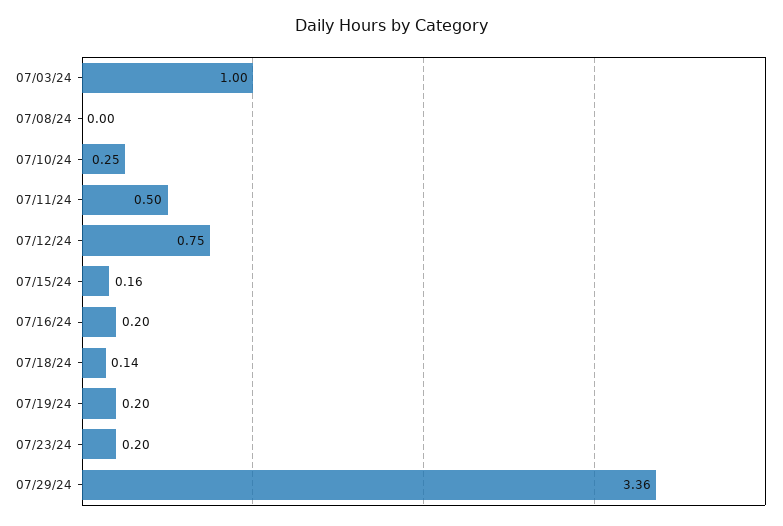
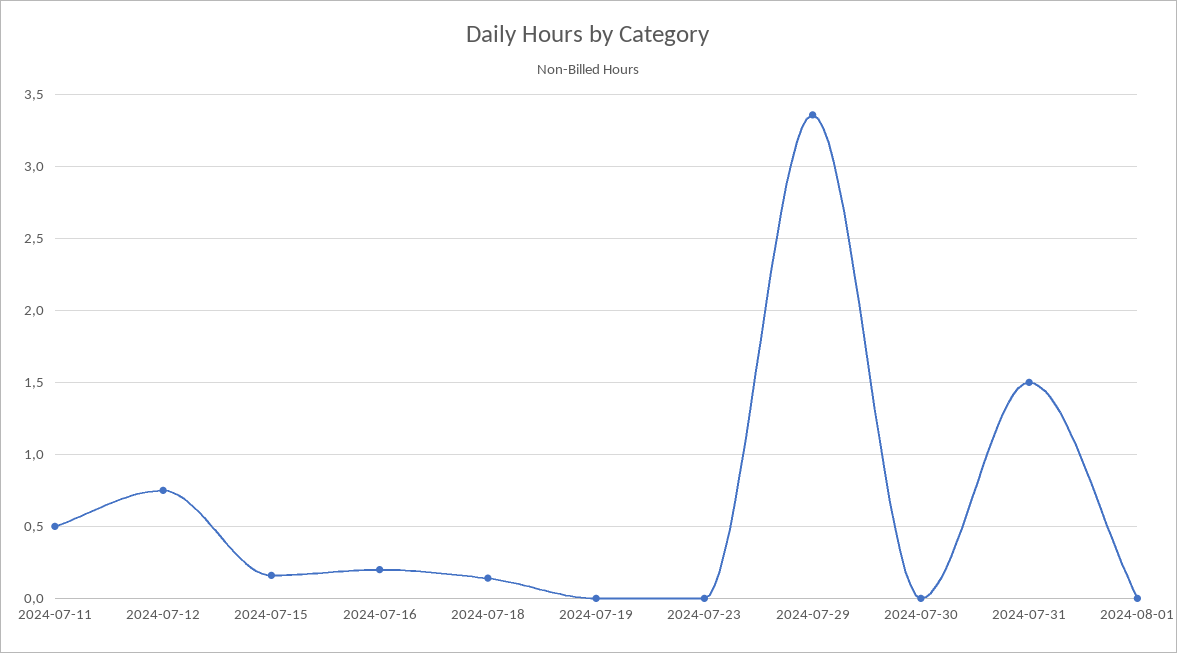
07/03/24: 1 -> none
07/08/24: 0 -> none
07/10/24: 0.25 -> none
07/19/24: 0.2 -> 0
07/23/24: 0.2 -> 0
2024-07-30: none -> 0
2024-07-31: none -> 1.5
2024-08-01: none -> 0

